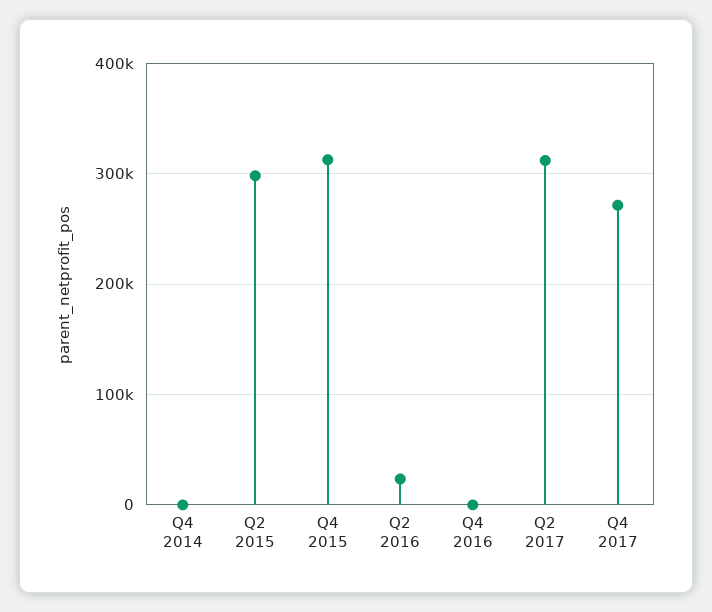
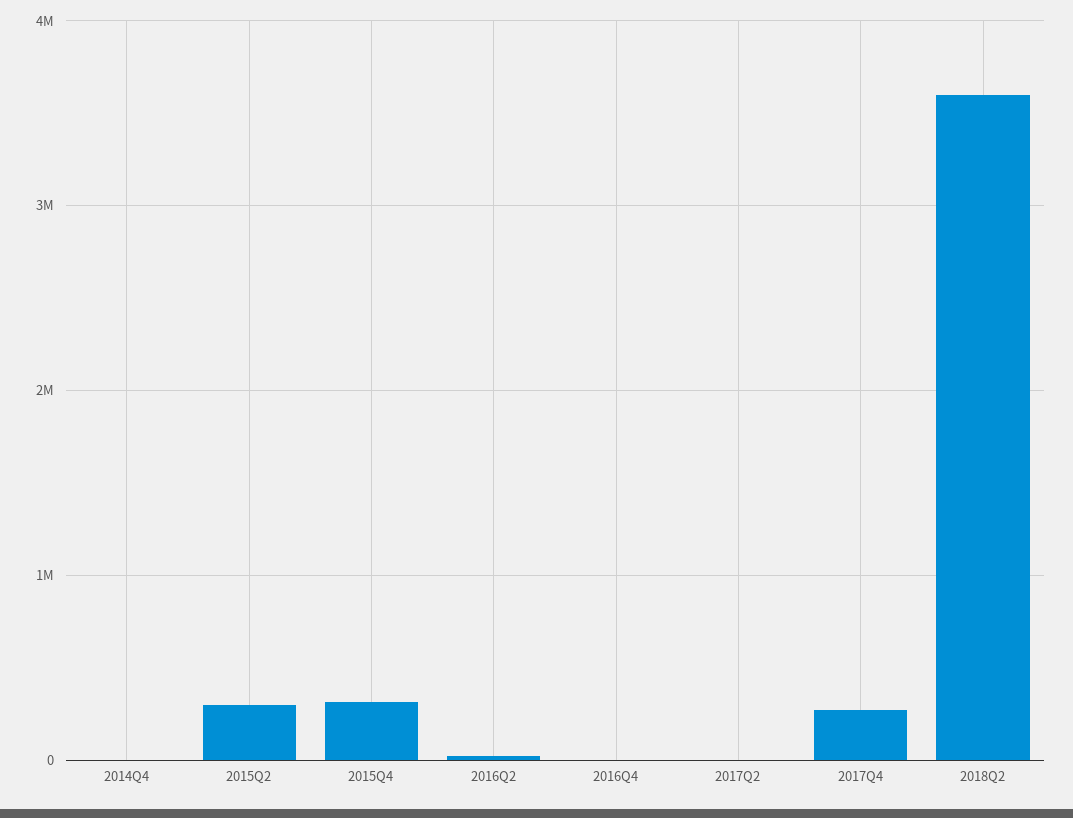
Q2 2017: 310000 -> 0
2018Q2: none -> 3600000

